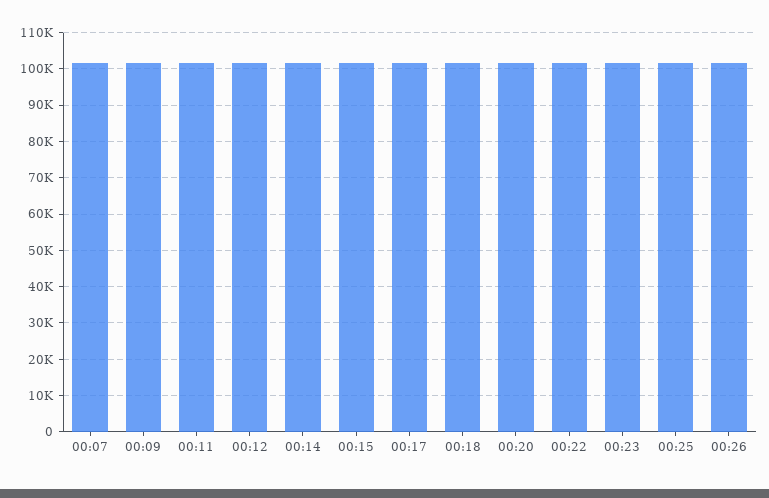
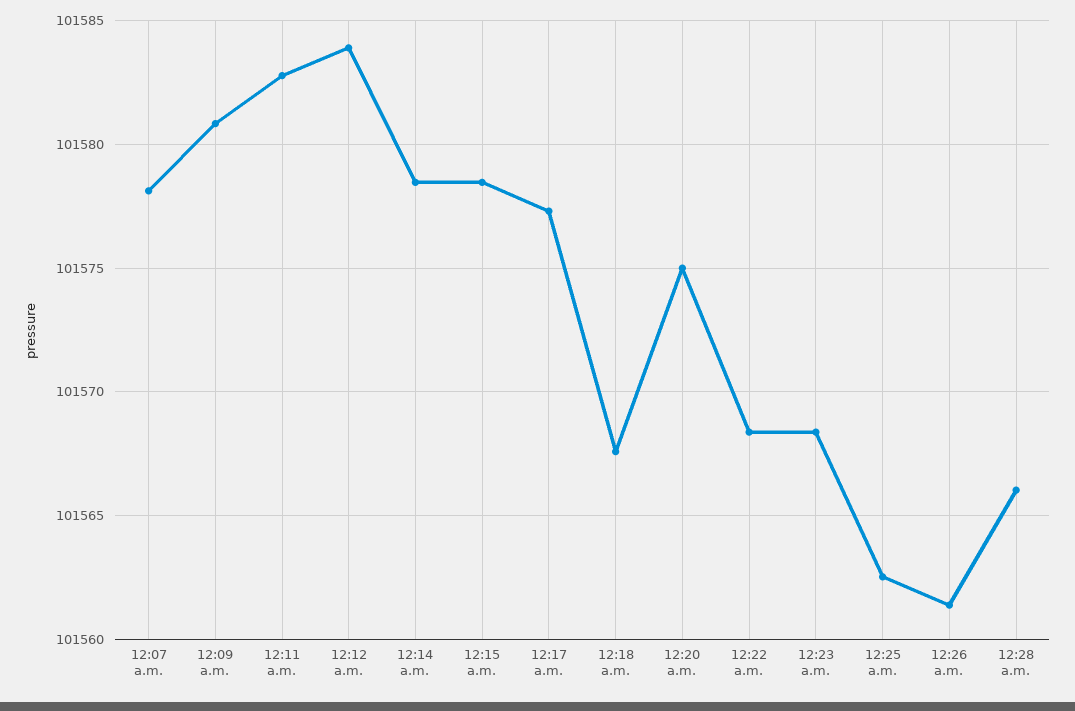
12:28 a.m.: none -> 101566

